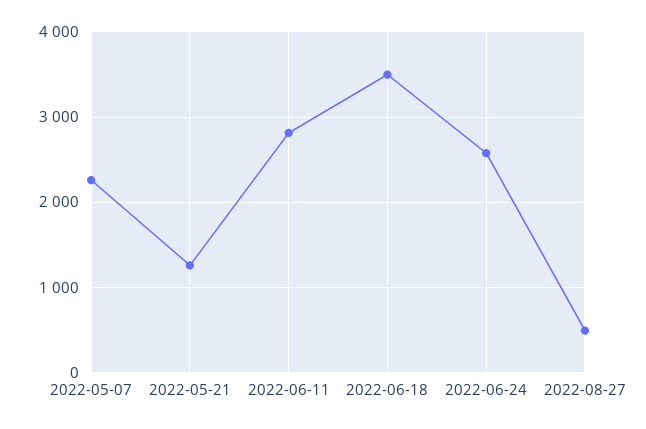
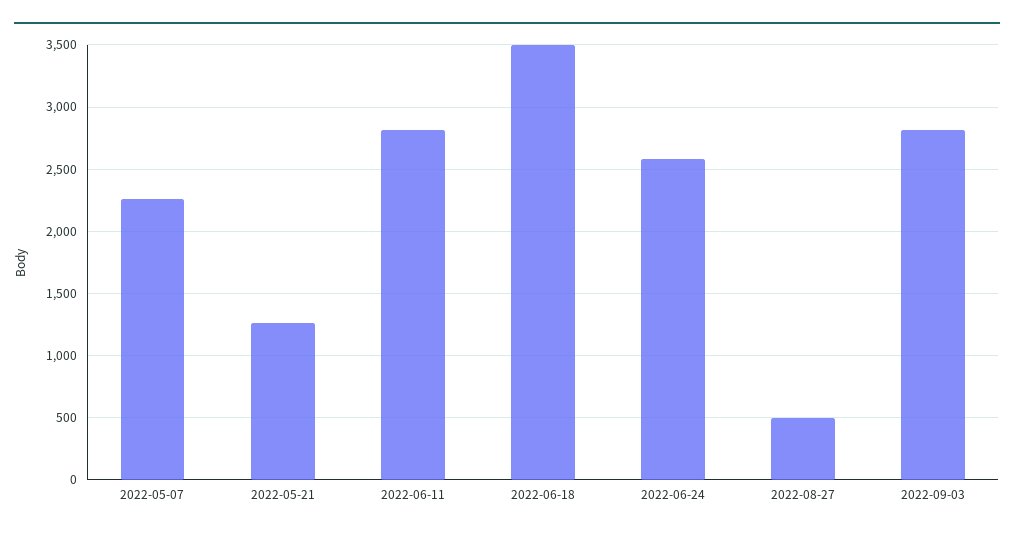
2022-09-03: none -> 2800

